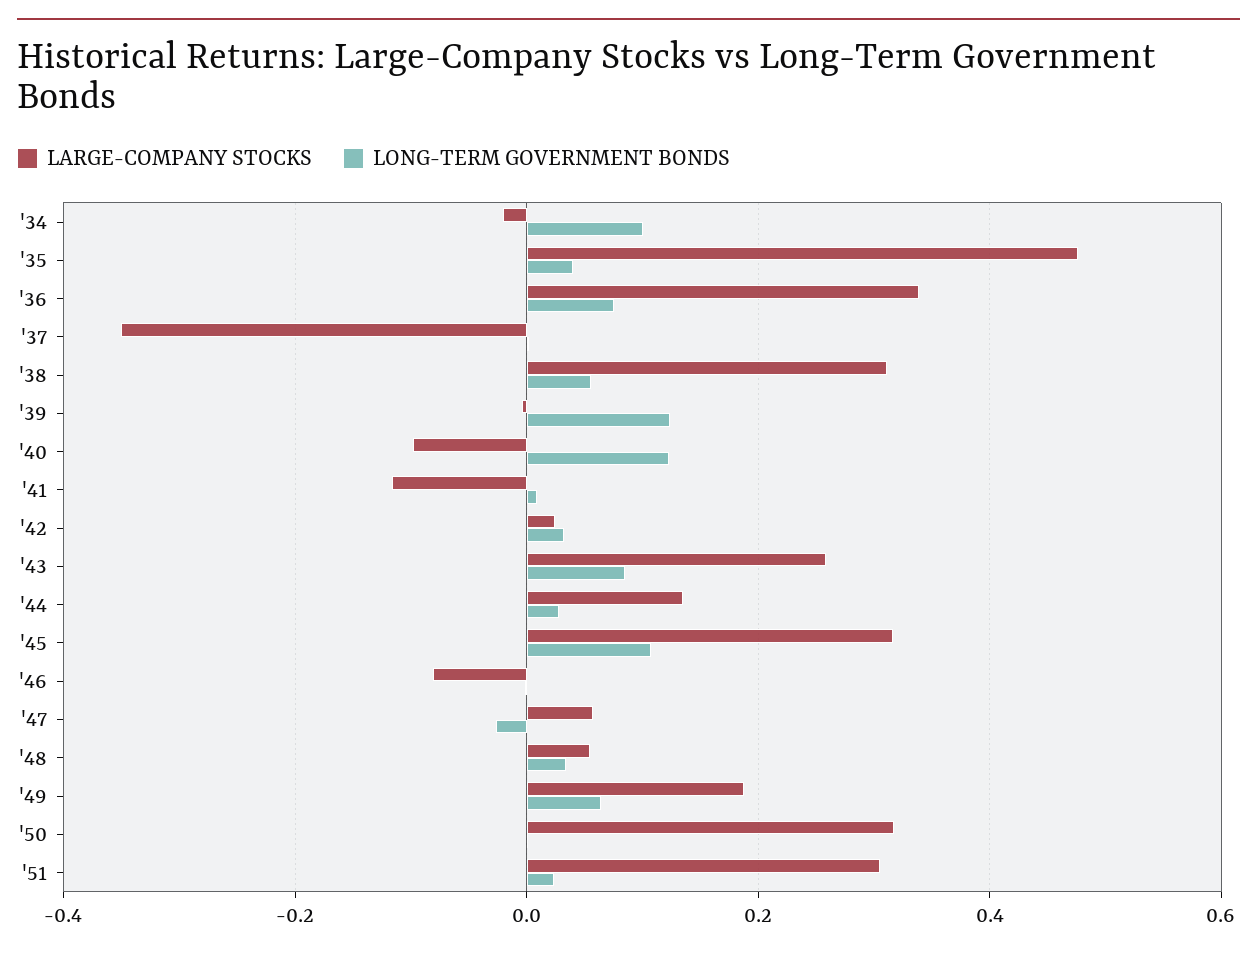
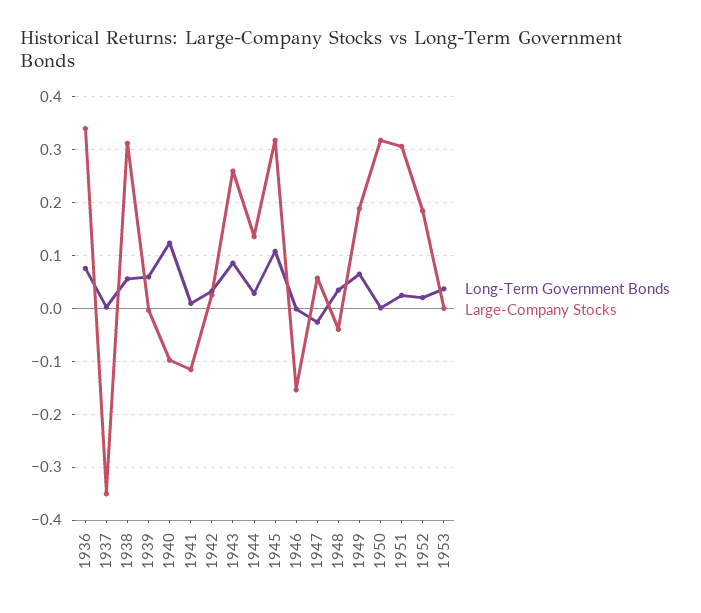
LARGE-COMPANY STOCKS, '34: -0.02 -> none
LONG-TERM GOVERNMENT BONDS, '34: 0.1 -> none
LARGE-COMPANY STOCKS, '35: 0.48 -> none
LONG-TERM GOVERNMENT BONDS, '35: 0.04 -> none
LONG-TERM GOVERNMENT BONDS, '39: 0.12 -> 0.06
LARGE-COMPANY STOCKS, '46: -0.08 -> -0.16
LARGE-COMPANY STOCKS, '48: 0.06 -> -0.04
LONG-TERM GOVERNMENT BONDS, 1952: none -> 0.02
LARGE-COMPANY STOCKS, 1952: none -> 0.18
LONG-TERM GOVERNMENT BONDS, 1953: none -> 0.04
LARGE-COMPANY STOCKS, 1953: none -> 0

